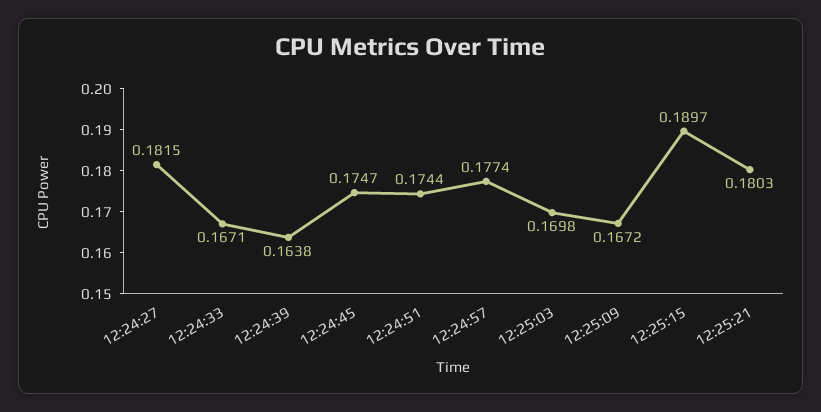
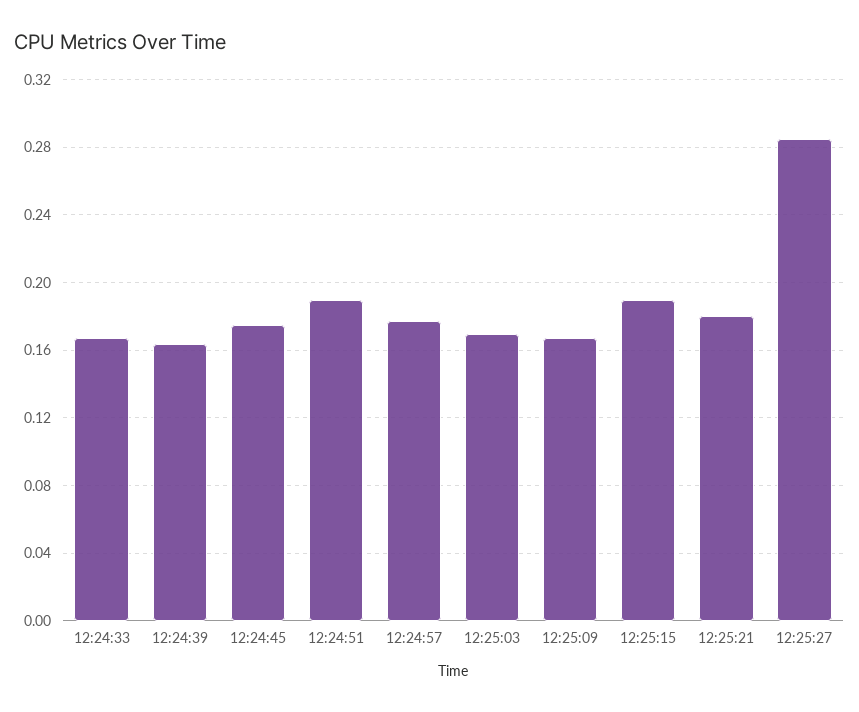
12:24:27: 0.1815 -> none
12:24:51: 0.1744 -> 0.19
12:25:27: none -> 0.285

